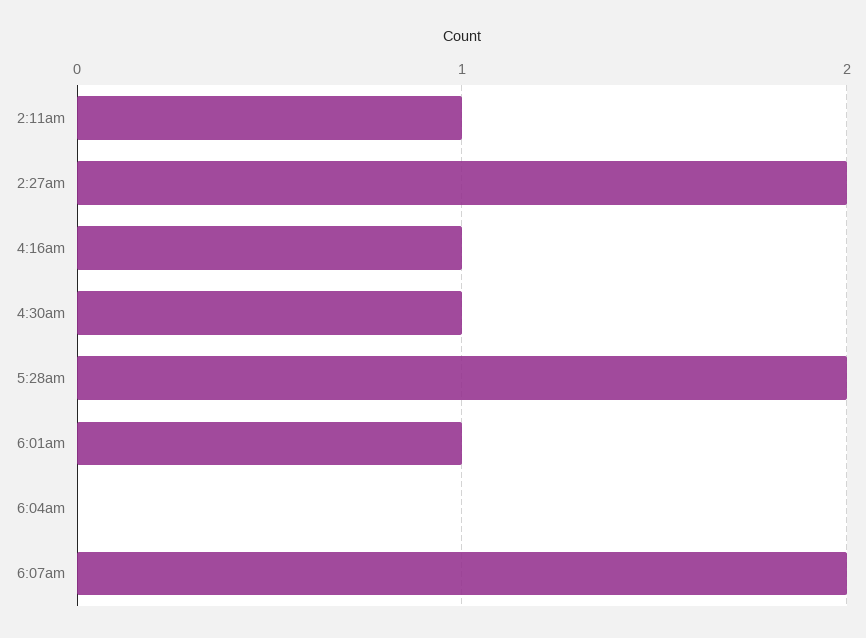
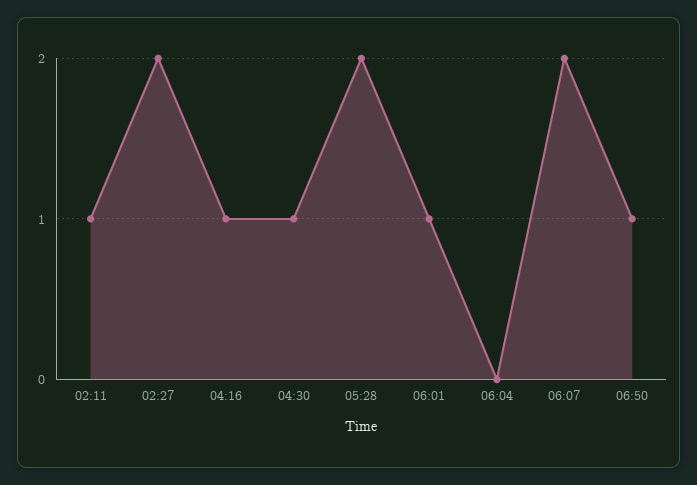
06:50: none -> 1

